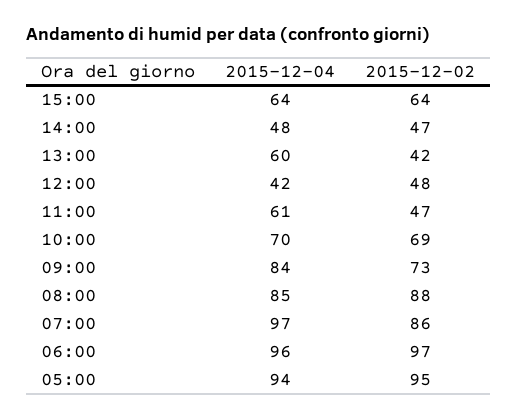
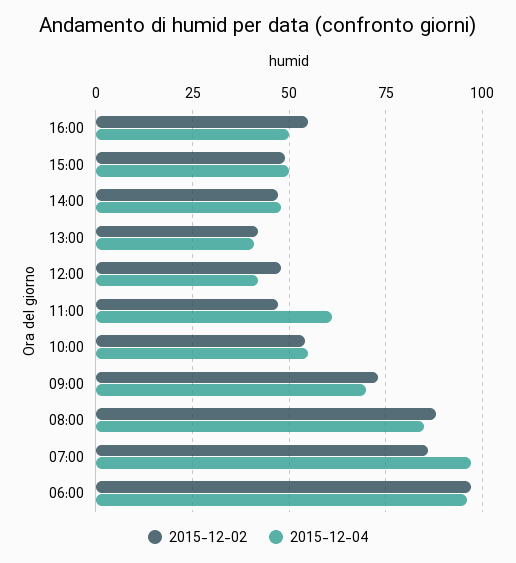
2015-12-04, 15:00: 64 -> 50
2015-12-02, 15:00: 64 -> 50
2015-12-04, 13:00: 60 -> 40
2015-12-04, 10:00: 70 -> 55
2015-12-02, 10:00: 69 -> 55
2015-12-04, 09:00: 84 -> 70
2015-12-04, 05:00: 94 -> none
2015-12-02, 05:00: 95 -> none
2015-12-02, 16:00: none -> 55
2015-12-04, 16:00: none -> 50

